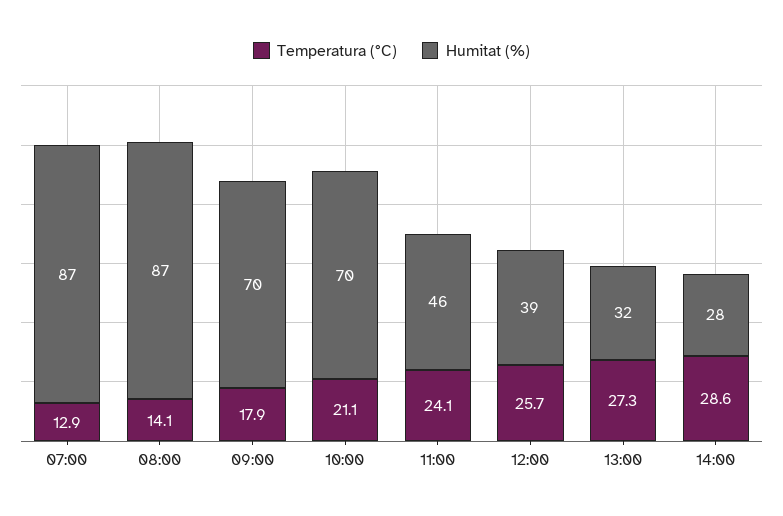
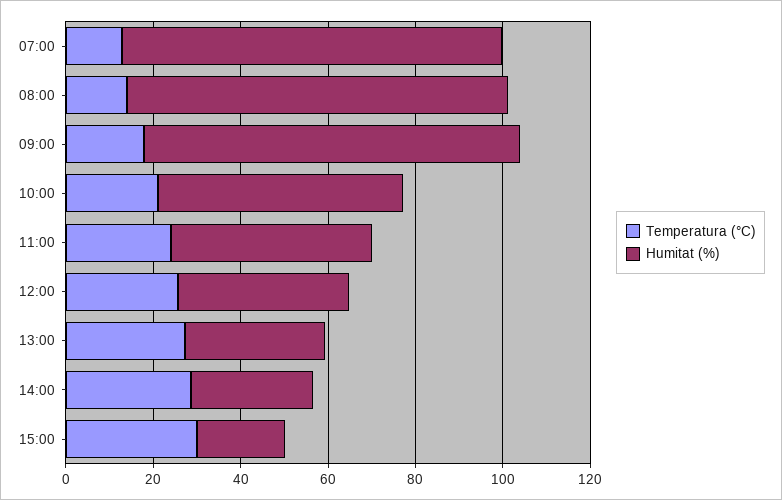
Humitat (%), 09:00: 70 -> 85
Humitat (%), 10:00: 70 -> 55
Temperatura (°C), 15:00: none -> 30
Humitat (%), 15:00: none -> 20

